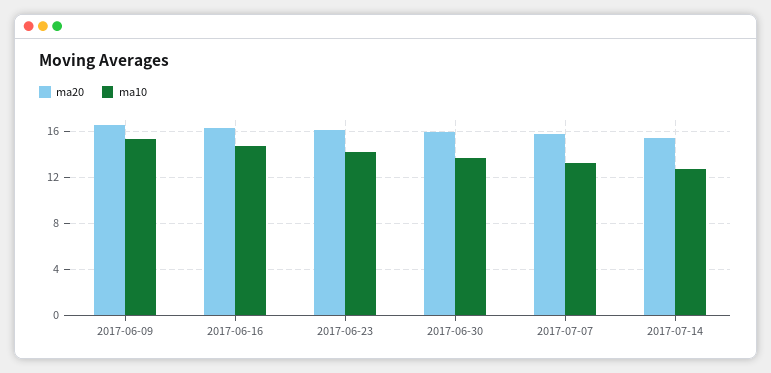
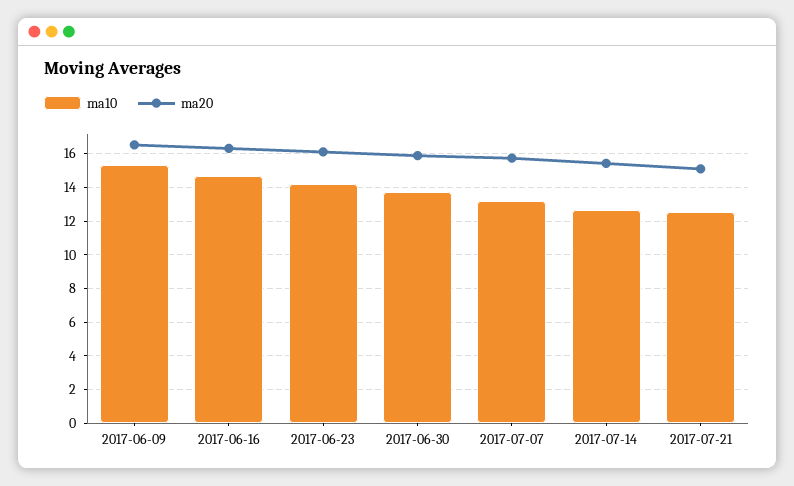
ma10, 2017-07-21: none -> 12.5
ma20, 2017-07-21: none -> 15

